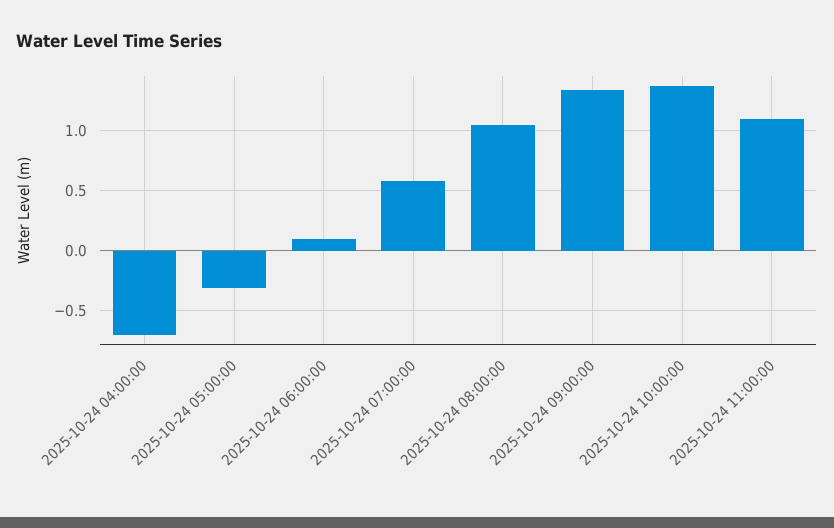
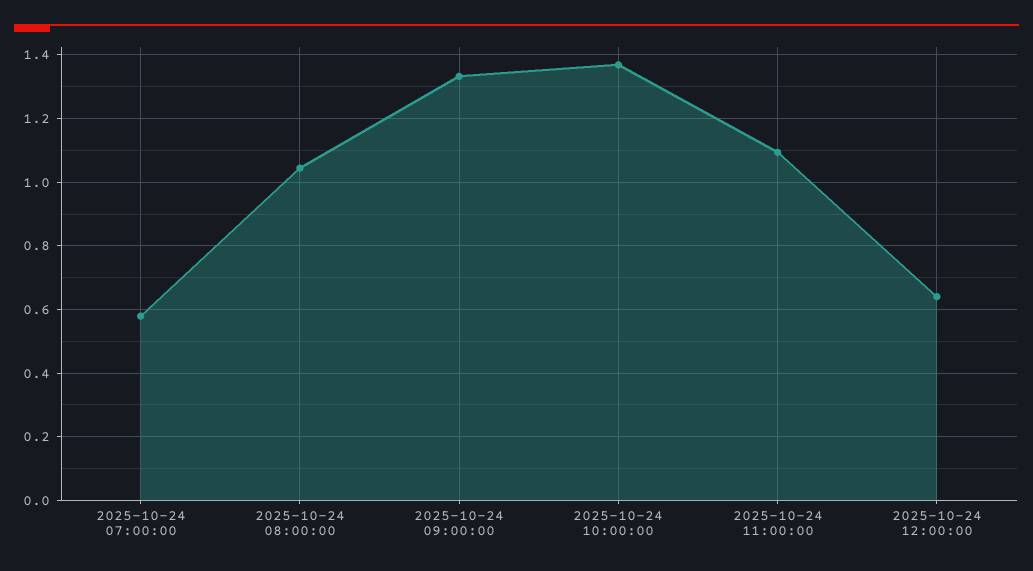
2025-10-24 04:00:00: -0.7 -> none
2025-10-24 05:00:00: -0.3 -> none
2025-10-24 06:00:00: 0.1 -> none
2025-10-24 12:00:00: none -> 0.64

